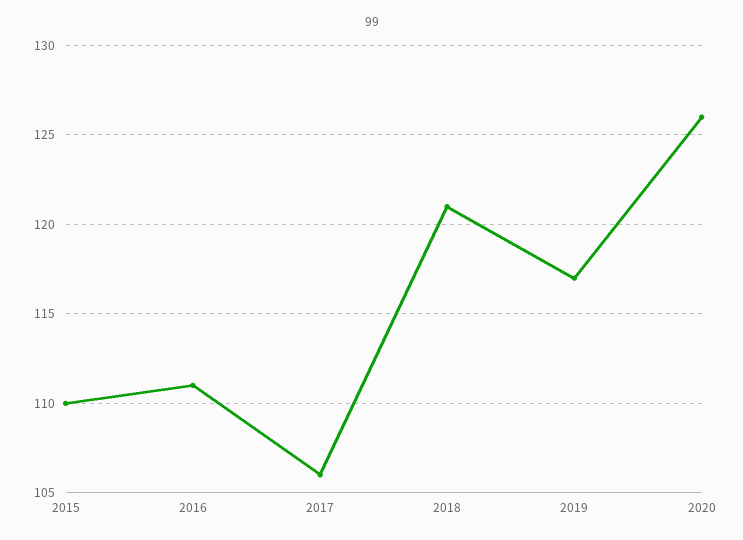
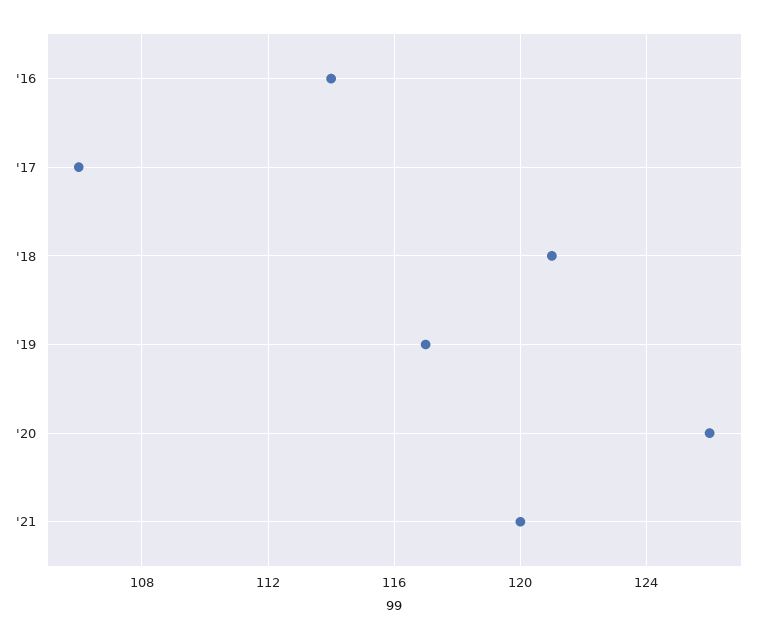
2015: 110 -> none
2016: 111 -> 114
'21: none -> 120

